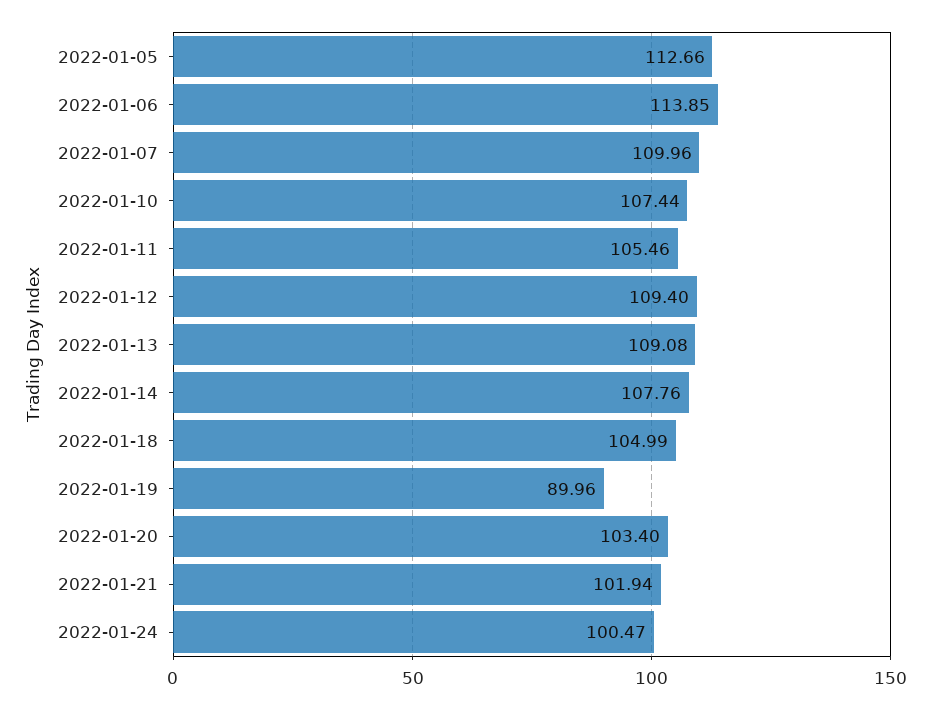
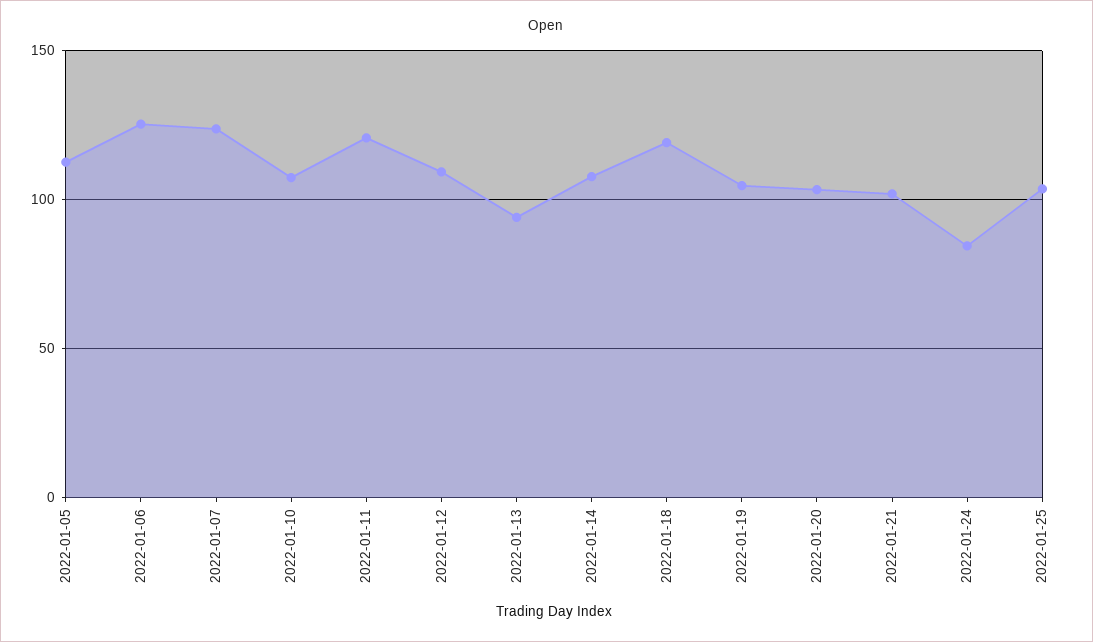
2022-01-06: 113.85 -> 125
2022-01-07: 109.96 -> 125
2022-01-11: 105.46 -> 120
2022-01-13: 109.08 -> 95
2022-01-18: 104.99 -> 120
2022-01-19: 89.96 -> 105
2022-01-24: 100.47 -> 85
2022-01-25: none -> 105

